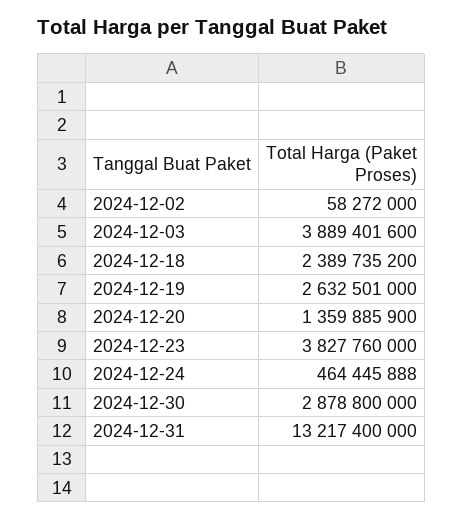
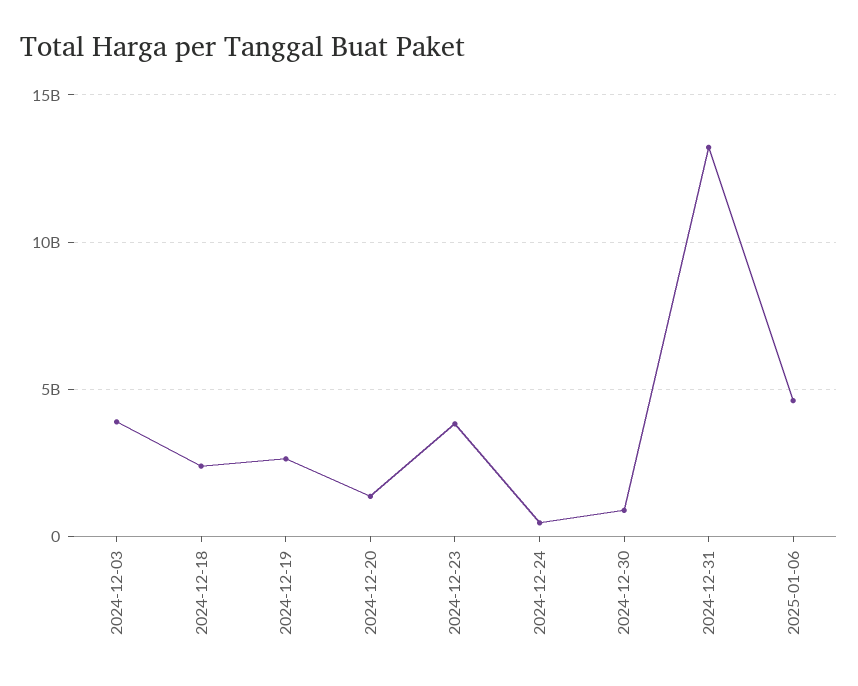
2024-12-02: 58272000 -> none
2024-12-30: 2878800000 -> 1000000000
2025-01-06: none -> 4500000000

